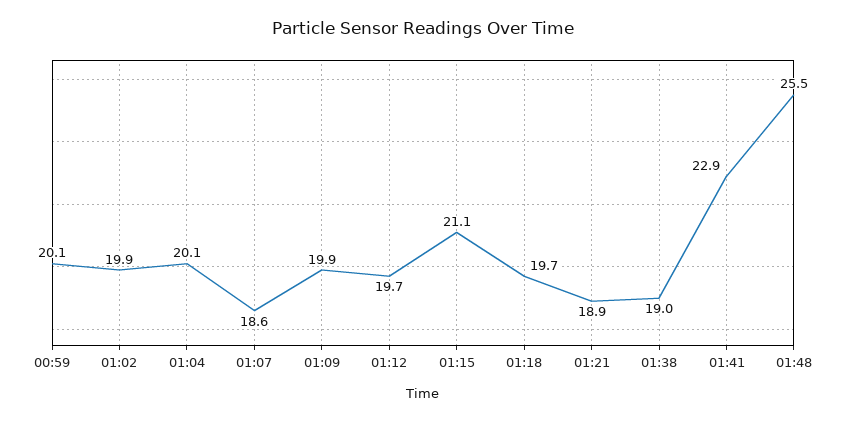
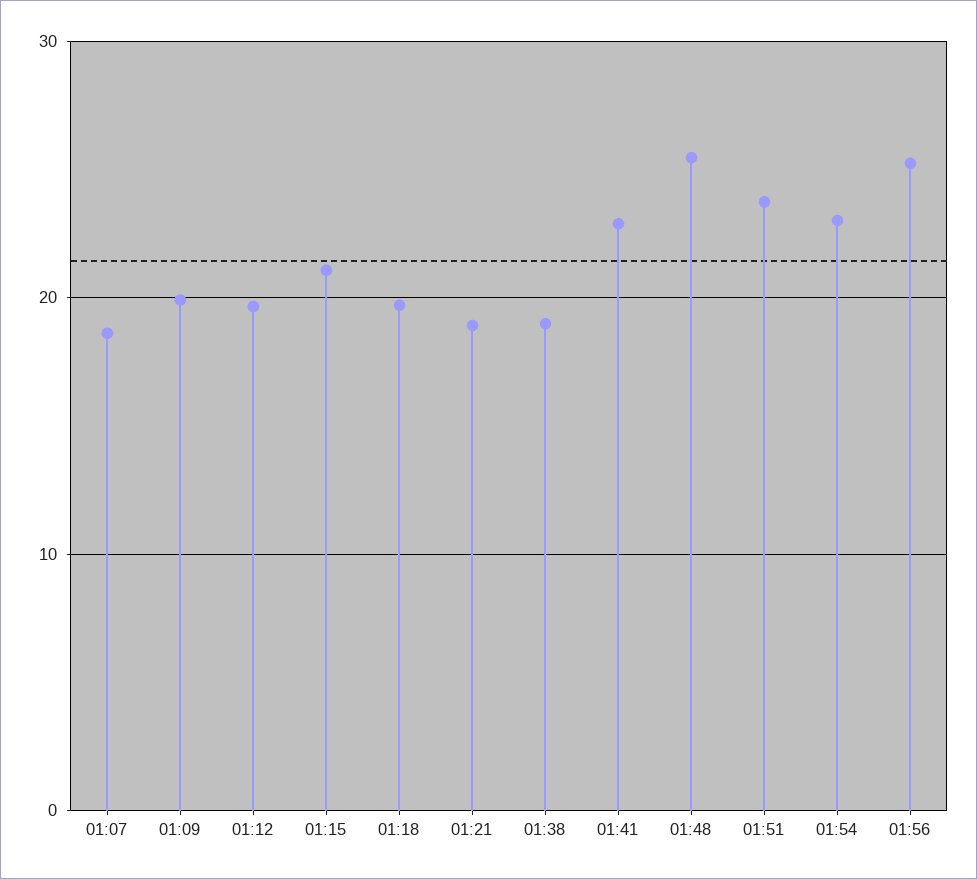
00:59: 20.1 -> none
01:02: 19.9 -> none
01:04: 20.1 -> none
01:51: none -> 24
01:54: none -> 23
01:56: none -> 25

